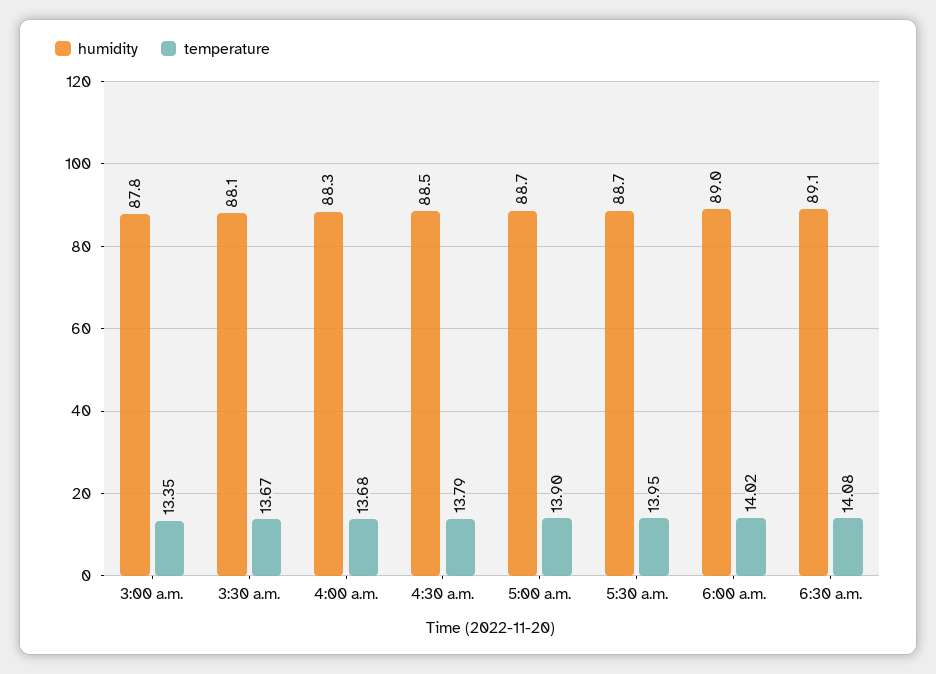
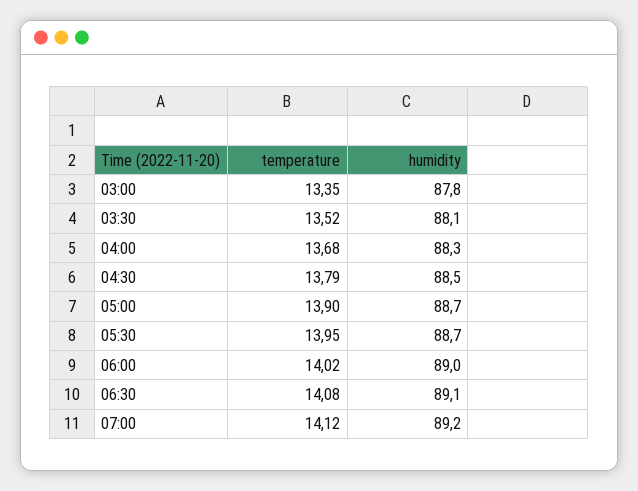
temperature, 3:30 a.m.: 13.67 -> 13.52
temperature, 07:00: none -> 14.12
humidity, 07:00: none -> 89.2

